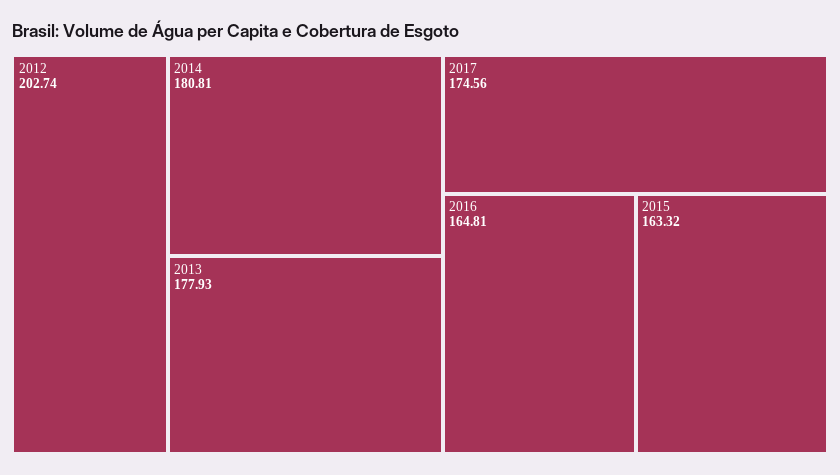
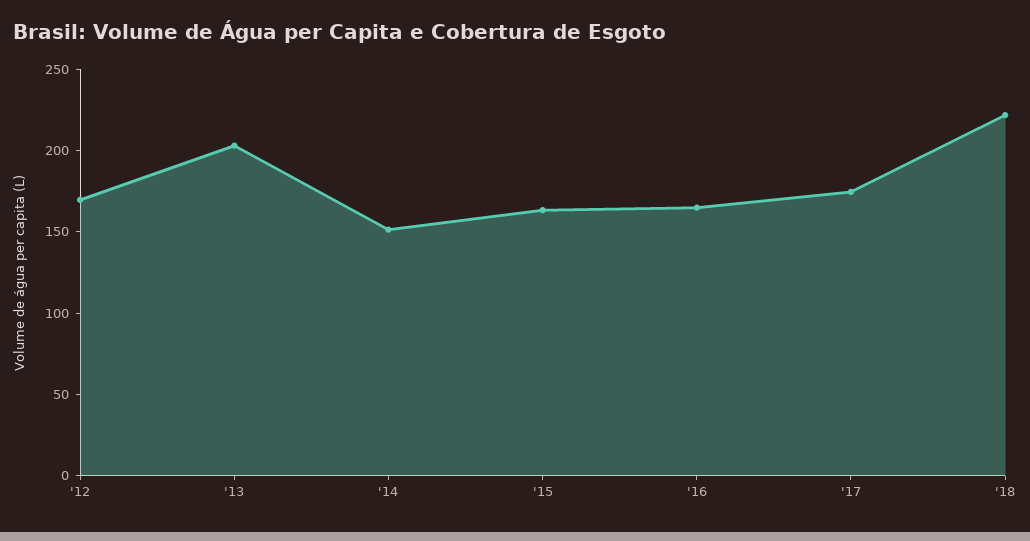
2012: 202.74 -> 170
2014: 180.81 -> 150
2013: 177.93 -> 200
'18: none -> 220

